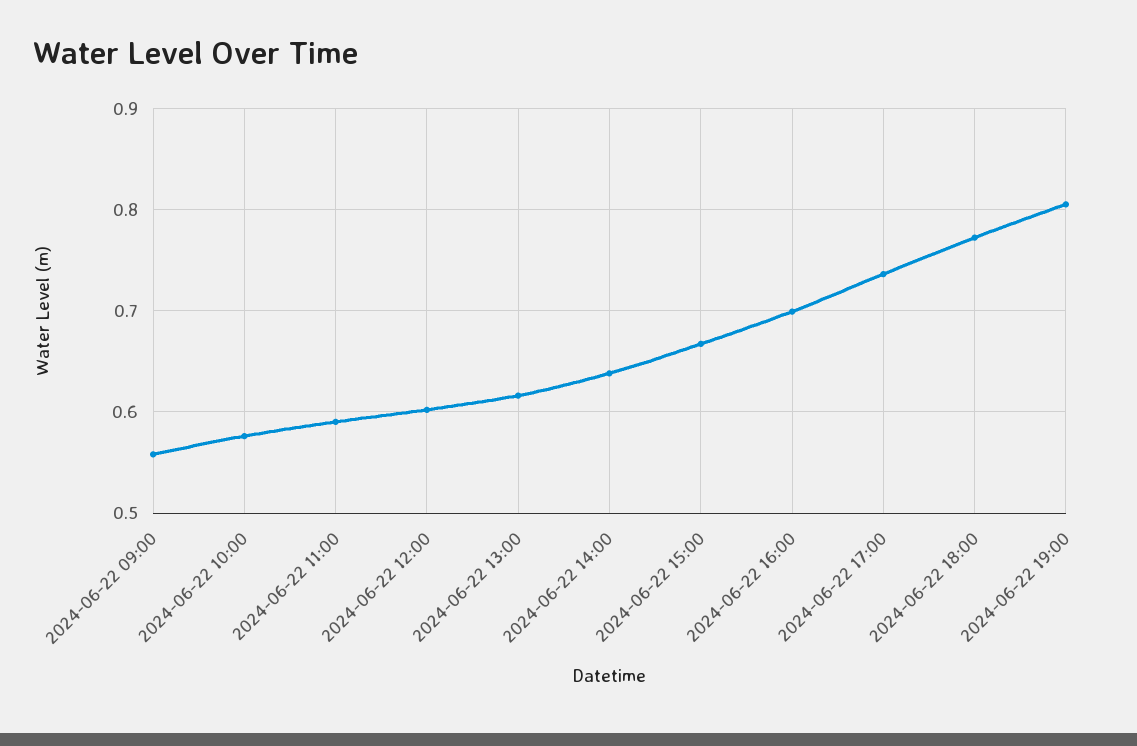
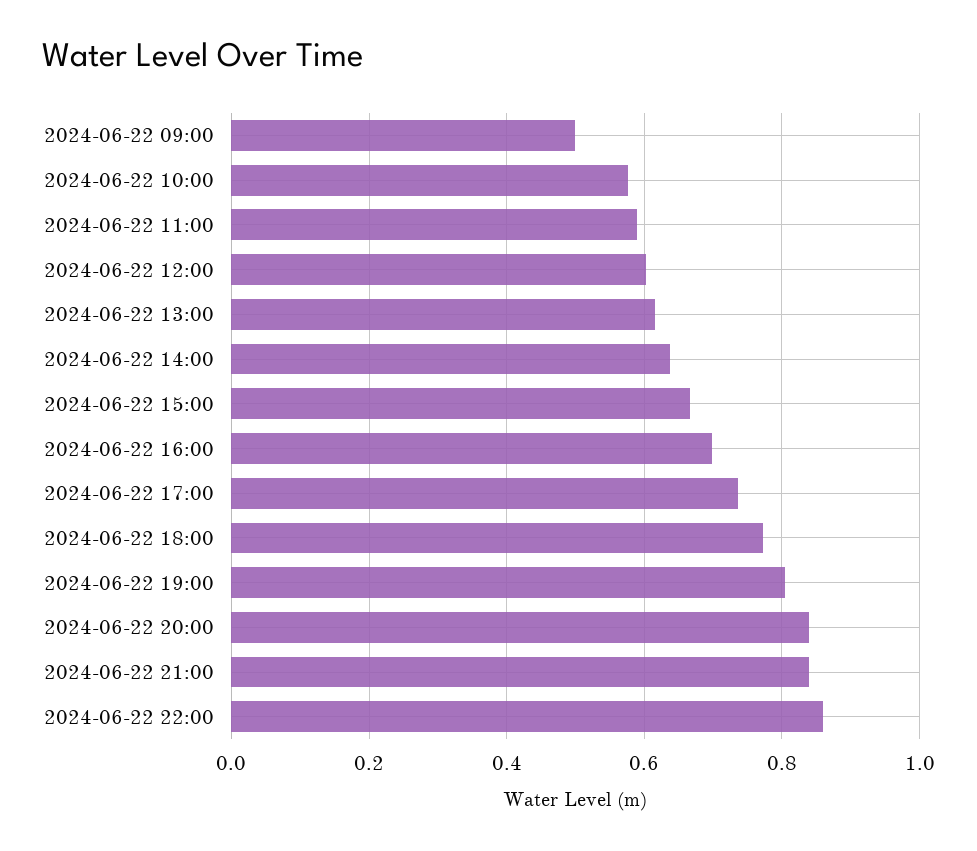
2024-06-22 09:00: 0.56 -> 0.5
2024-06-22 20:00: none -> 0.84
2024-06-22 21:00: none -> 0.84
2024-06-22 22:00: none -> 0.86

